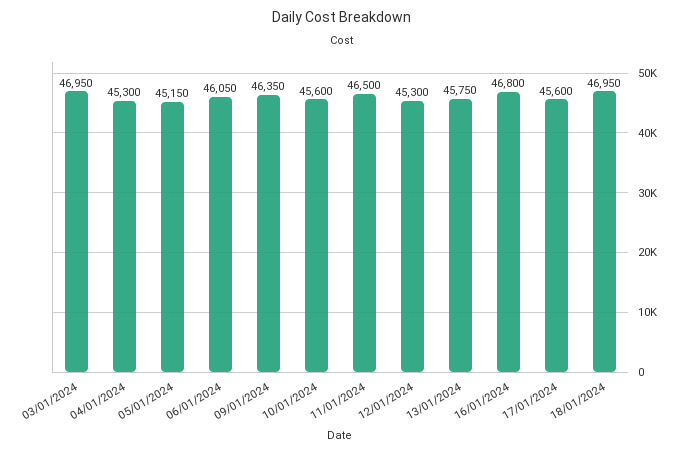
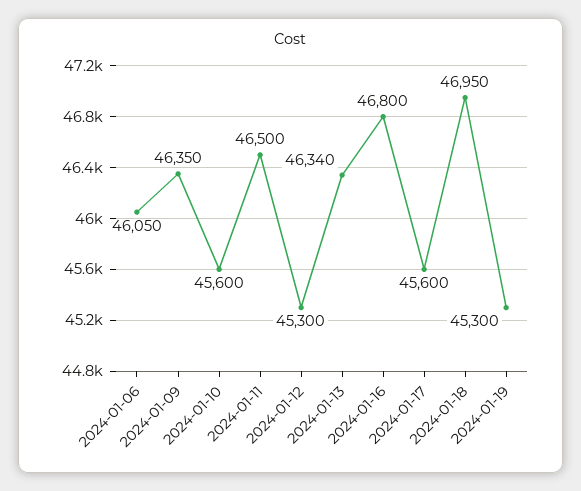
03/01/2024: 46950 -> none
04/01/2024: 45300 -> none
05/01/2024: 45150 -> none
13/01/2024: 45750 -> 46340
2024-01-19: none -> 45300

